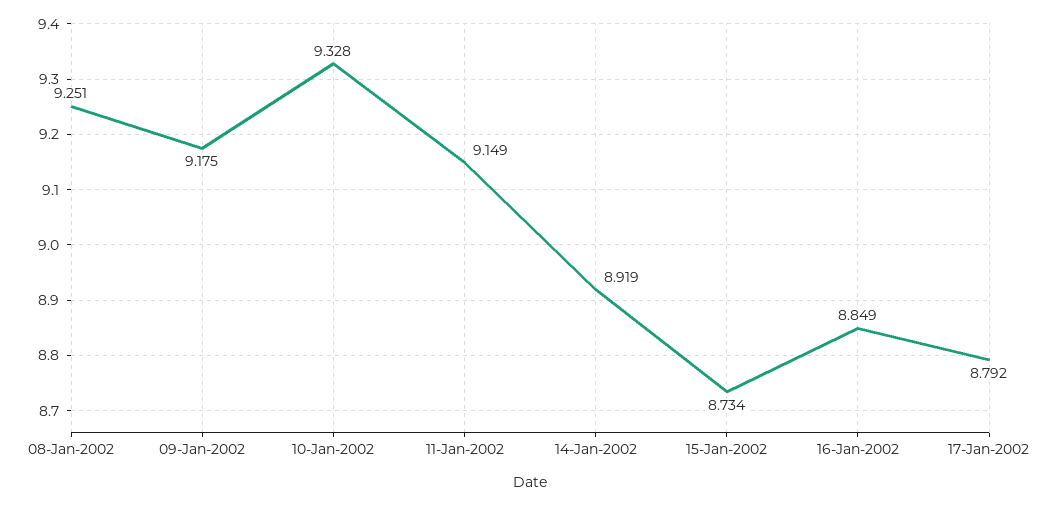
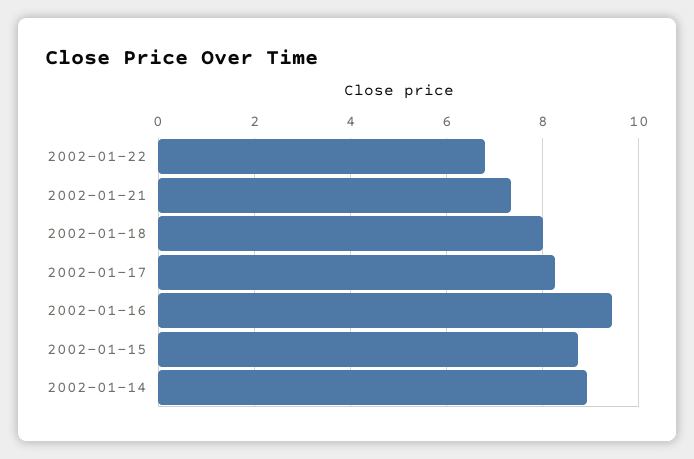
08-Jan-2002: 9.251 -> none
09-Jan-2002: 9.175 -> none
10-Jan-2002: 9.328 -> none
11-Jan-2002: 9.149 -> none
16-Jan-2002: 8.849 -> 9.4
17-Jan-2002: 8.792 -> 8.2
2002-01-22: none -> 6.8
2002-01-21: none -> 7.4
2002-01-18: none -> 8

